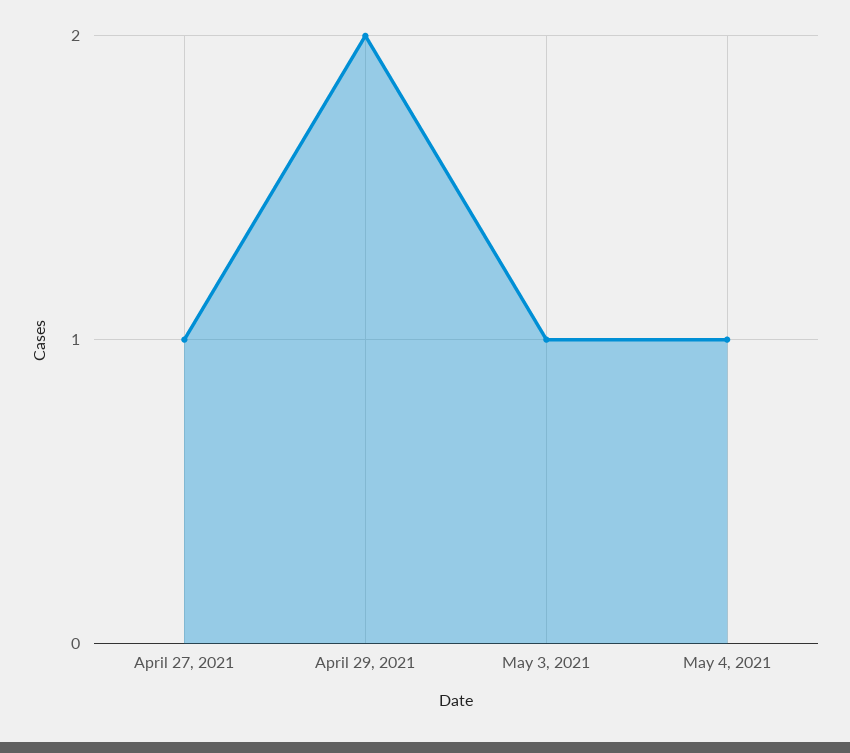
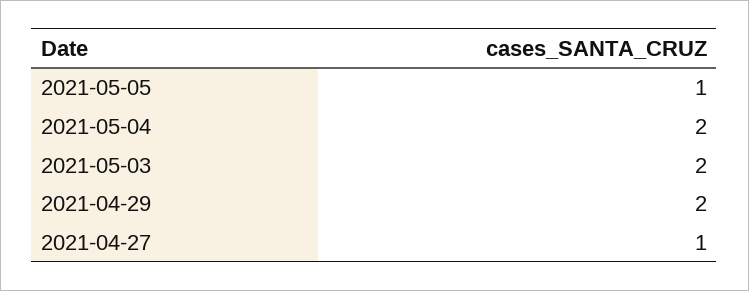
May 3, 2021: 1 -> 2
May 4, 2021: 1 -> 2
2021-05-05: none -> 1

